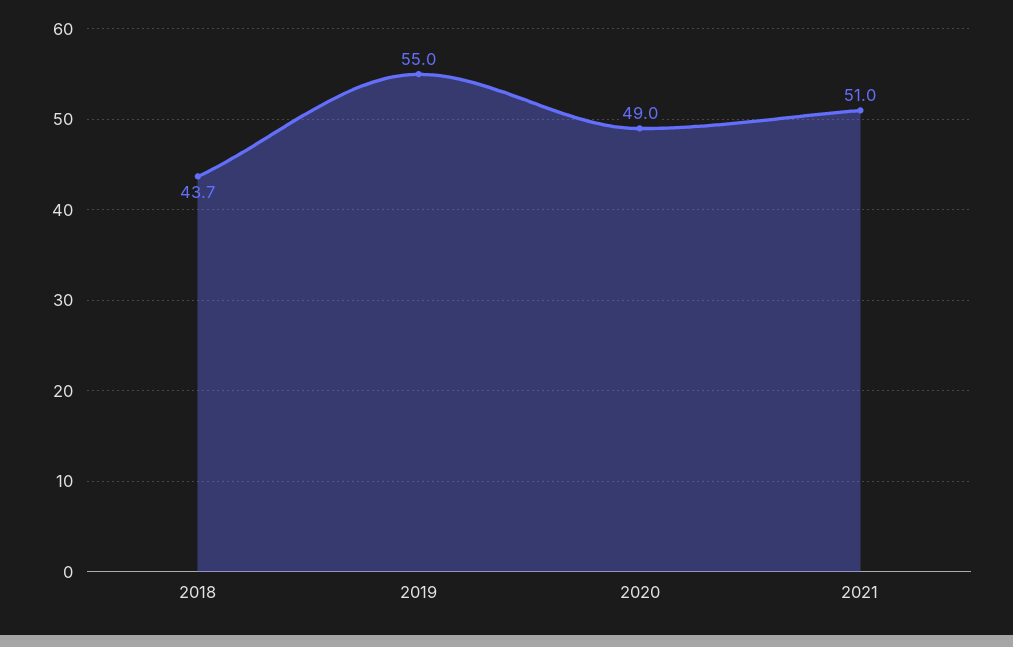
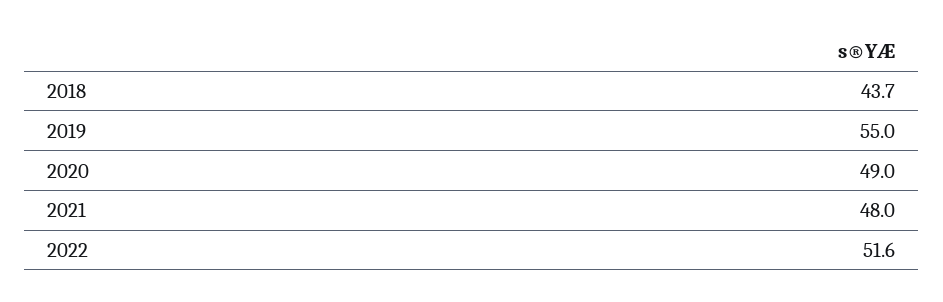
2021: 51 -> 48
2022: none -> 51.6

